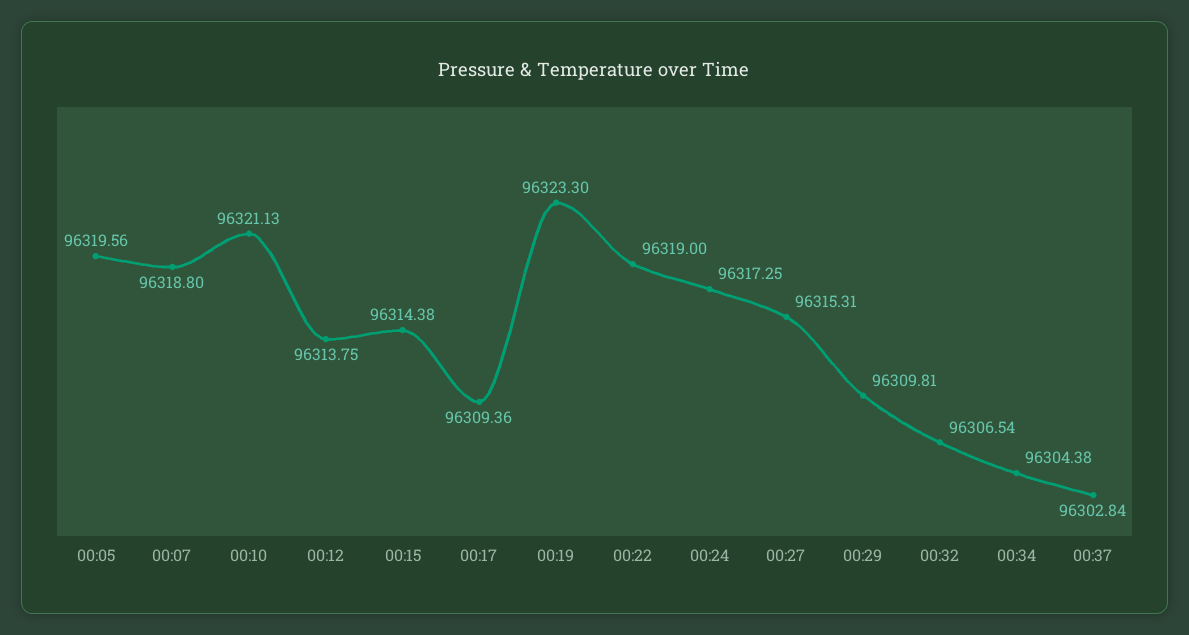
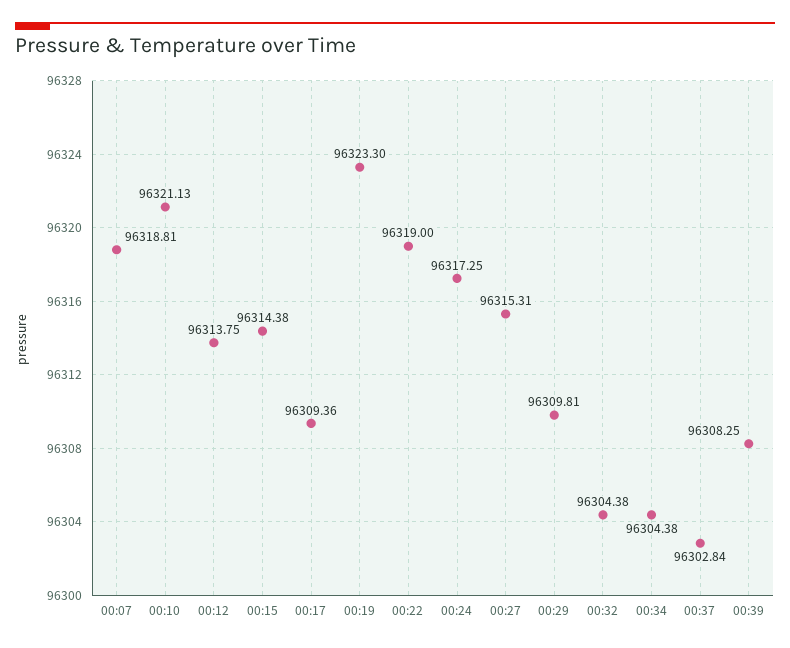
00:05: 96319.56 -> none
00:07: 96318.8 -> 96318.81
00:32: 96306.54 -> 96304.38
00:39: none -> 96308.25

